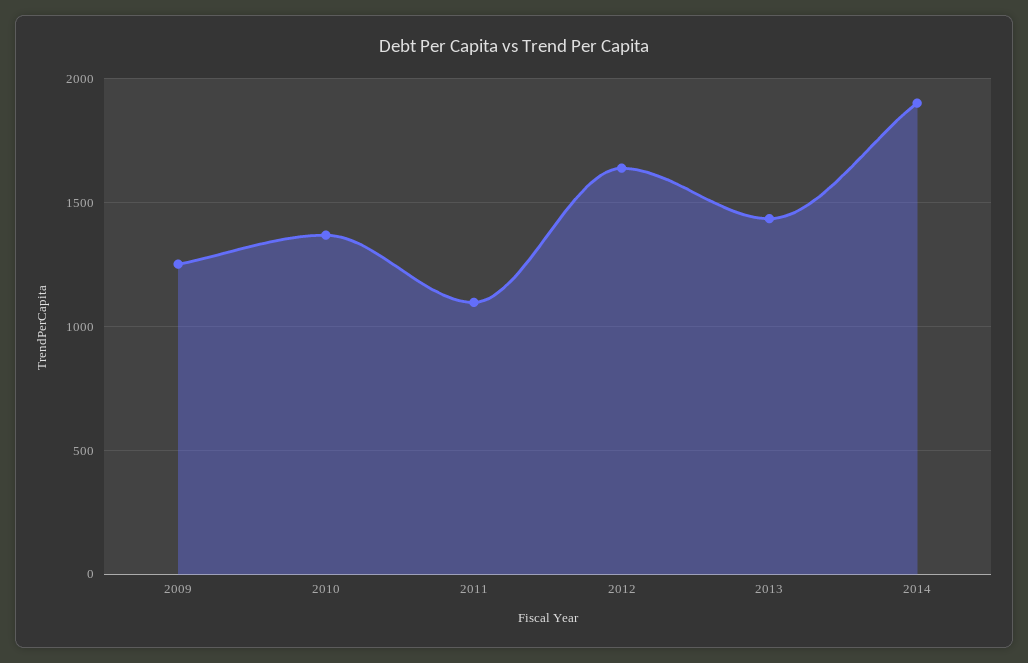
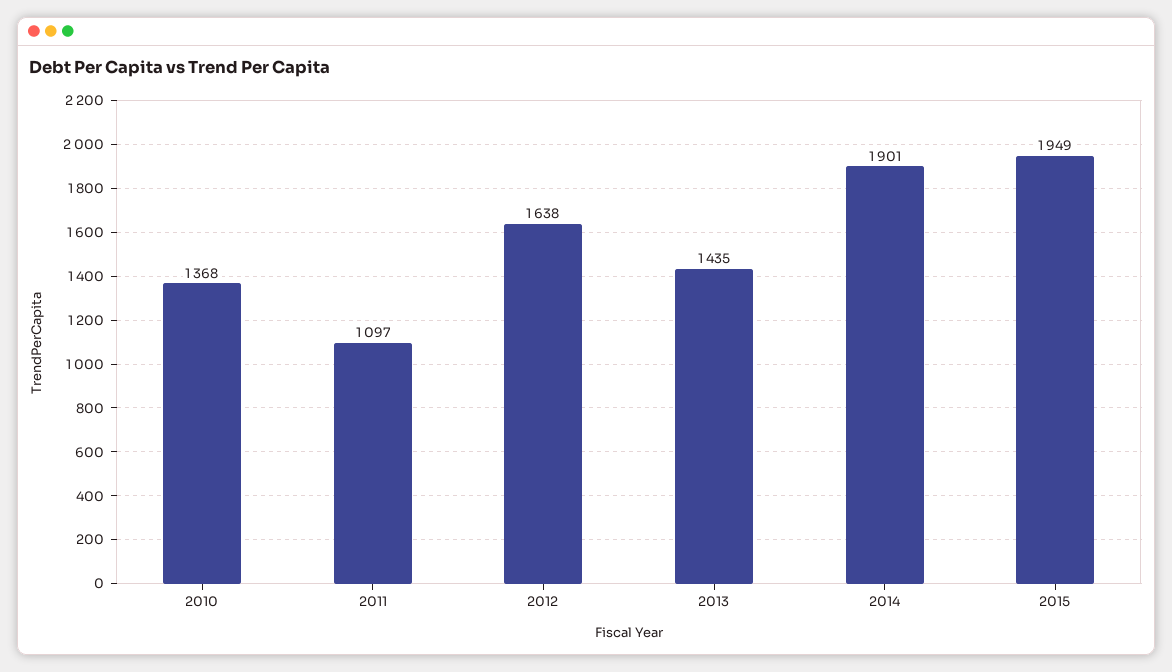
2009: 1250 -> none
2015: none -> 1949

